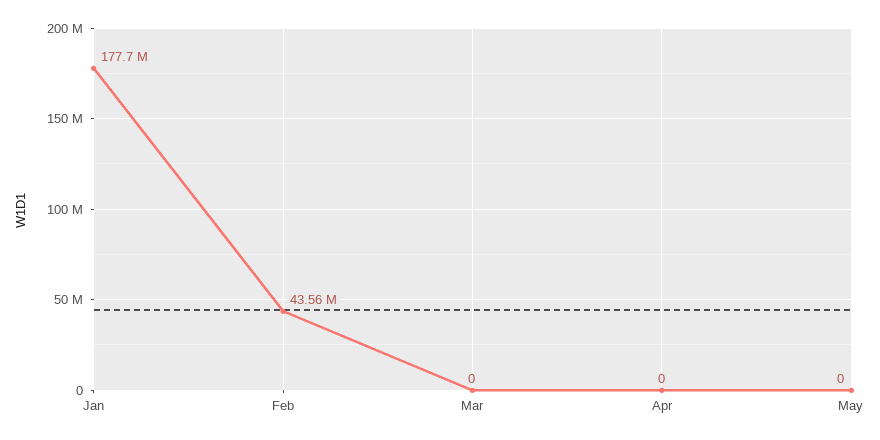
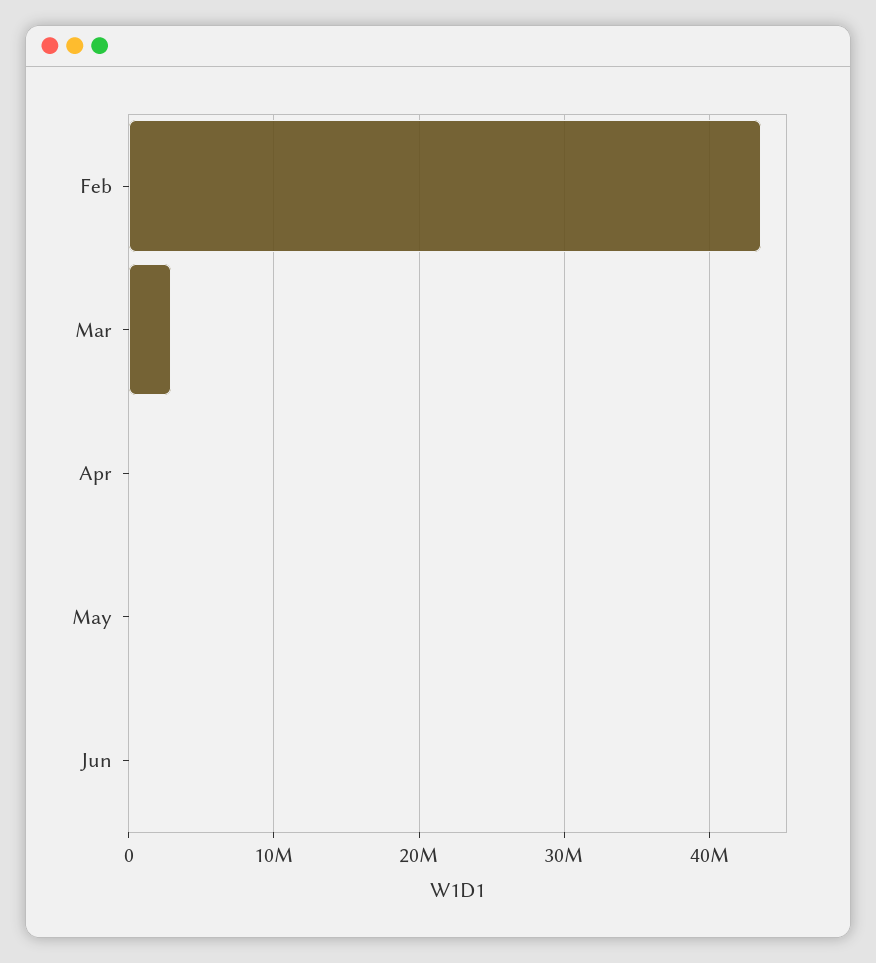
Jan: 177700000 -> none
Mar: 0 -> 3000000
Jun: none -> 0

